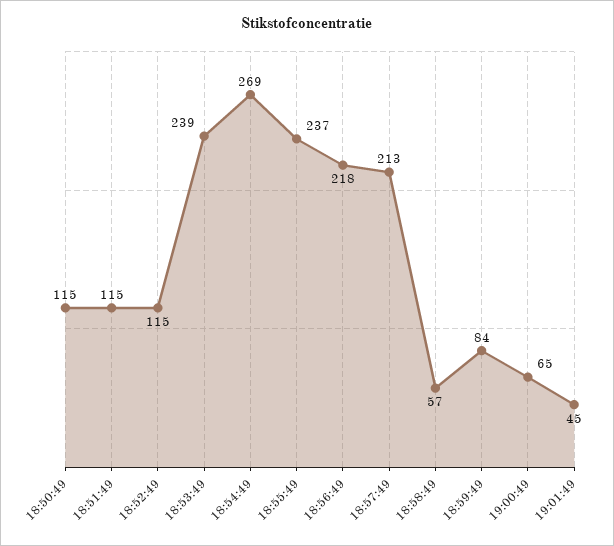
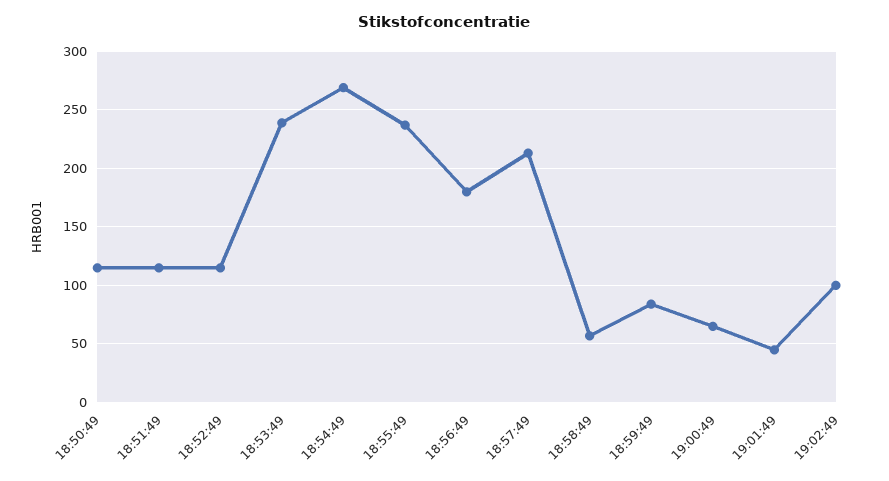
18:56:49: 218 -> 180
19:02:49: none -> 100

